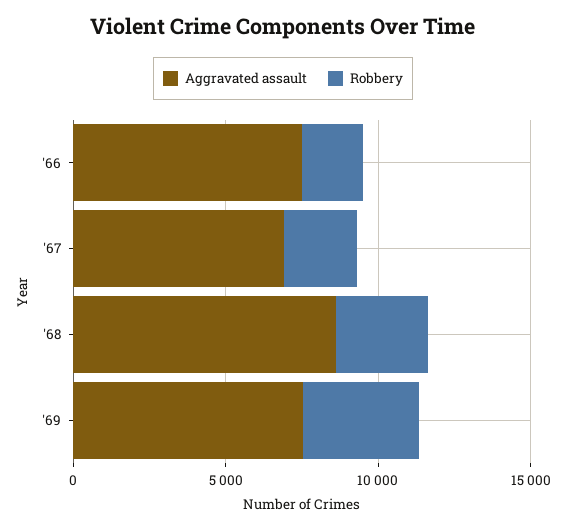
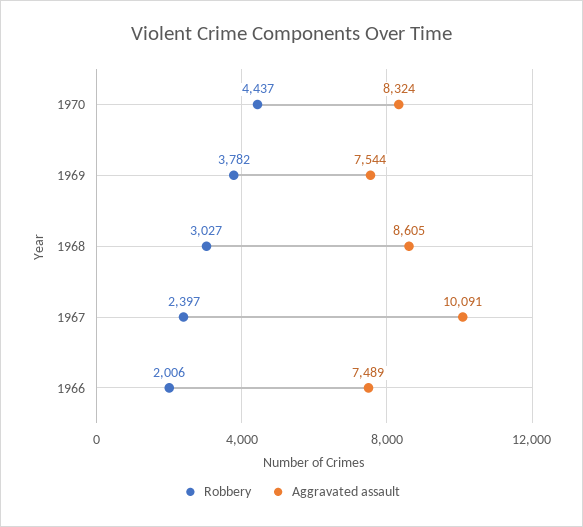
Aggravated assault, '67: 7000 -> 10091
Robbery, 1970: none -> 4437
Aggravated assault, 1970: none -> 8324

